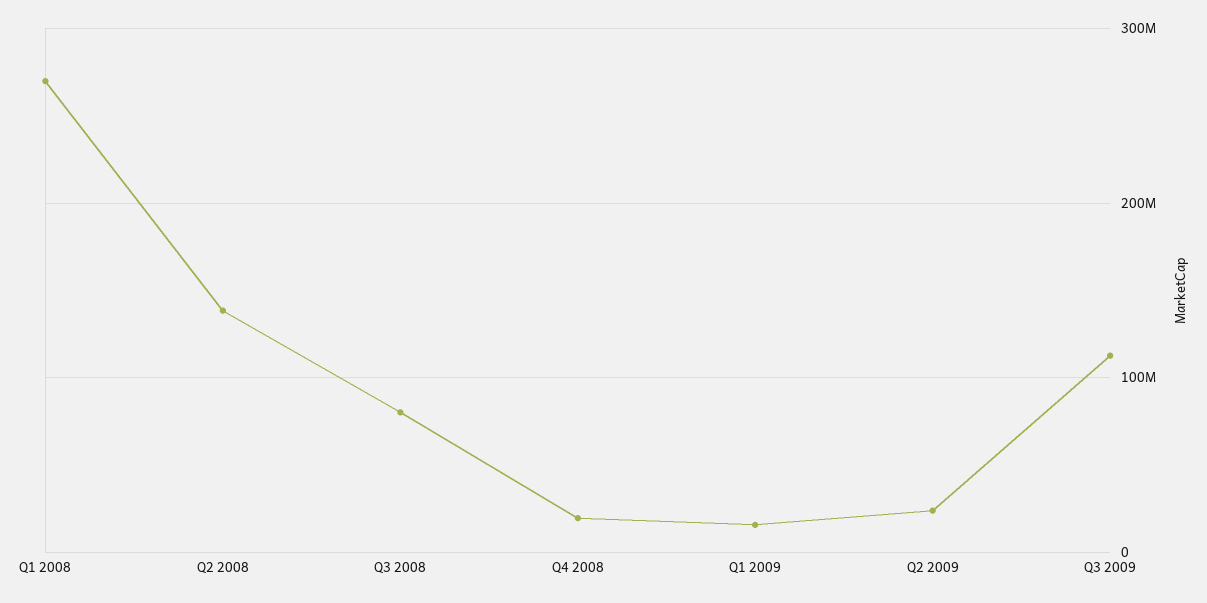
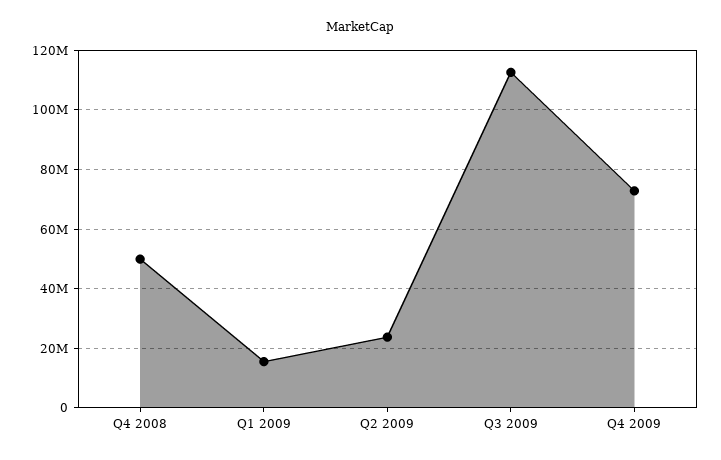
Q1 2008: 270000000 -> none
Q2 2008: 140000000 -> none
Q3 2008: 80000000 -> none
Q4 2008: 20000000 -> 50000000
Q4 2009: none -> 72500000

